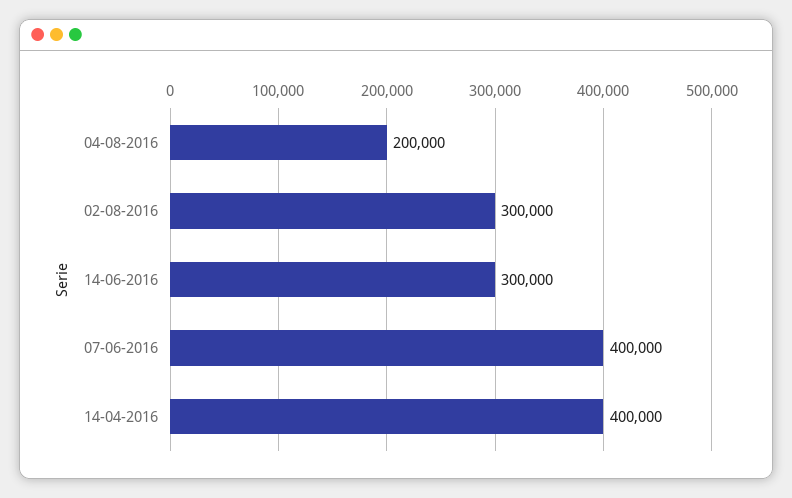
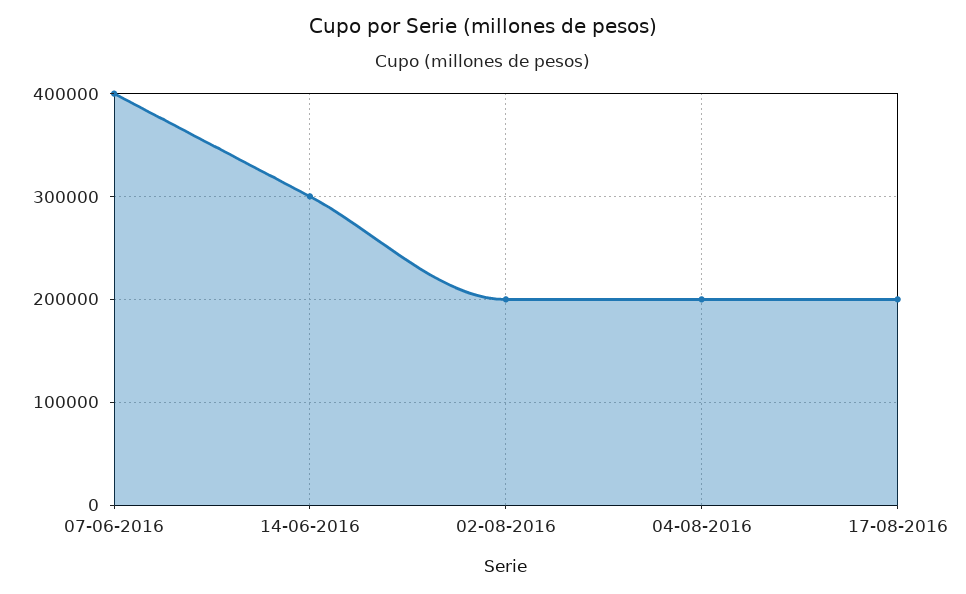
02-08-2016: 300000 -> 200000
14-04-2016: 400000 -> none
17-08-2016: none -> 200000

